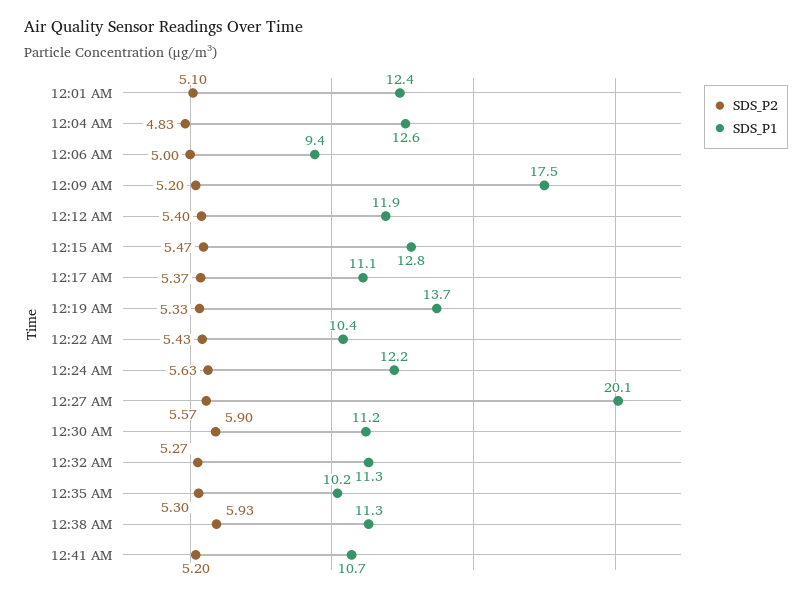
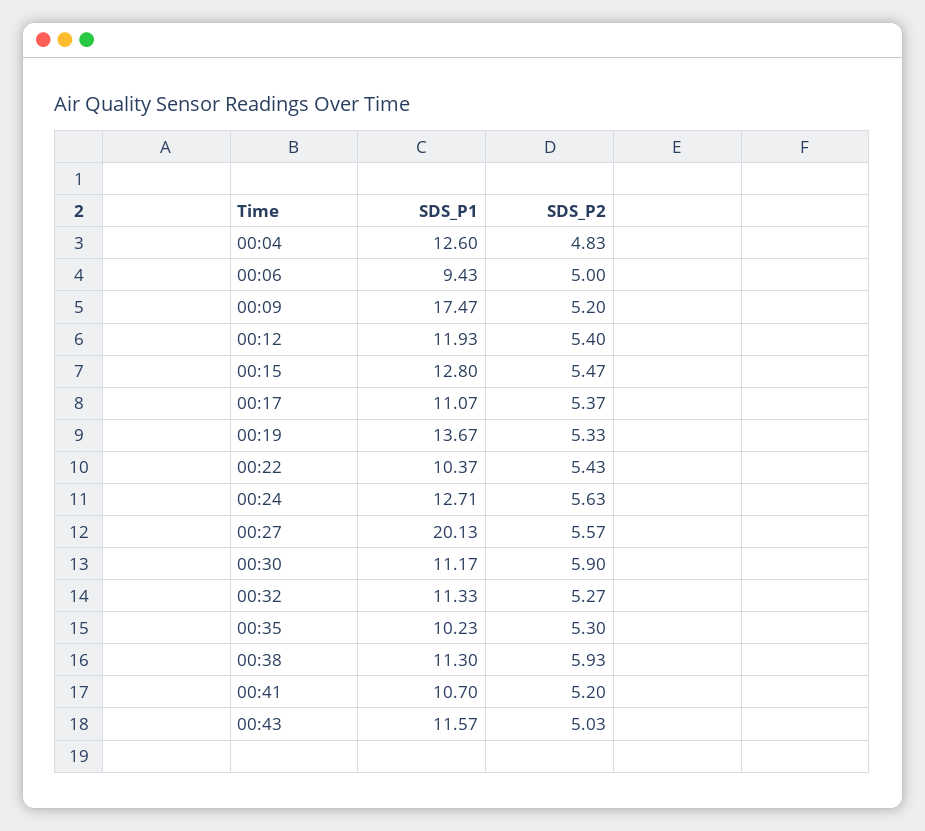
SDS_P2, 12:01 AM: 5.1 -> none
SDS_P1, 12:01 AM: 12.4 -> none
SDS_P1, 12:24 AM: 12.2 -> 12.71
SDS_P1, 00:43: none -> 11.57
SDS_P2, 00:43: none -> 5.03

